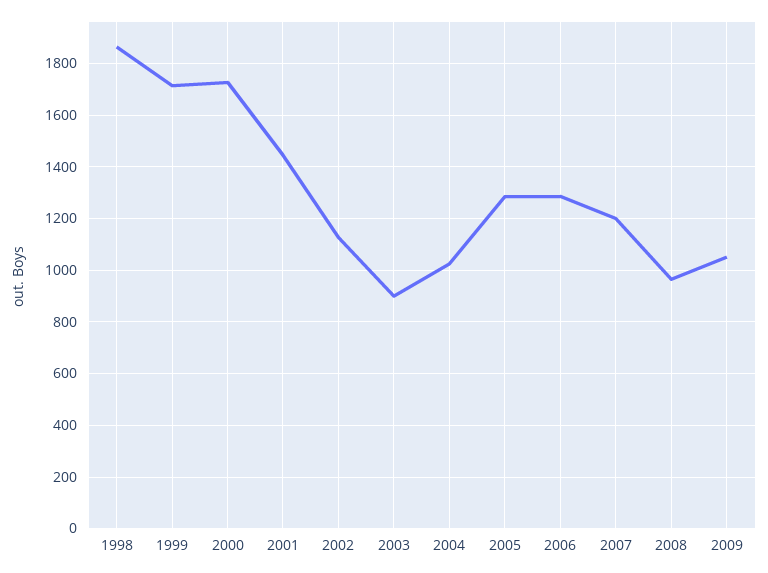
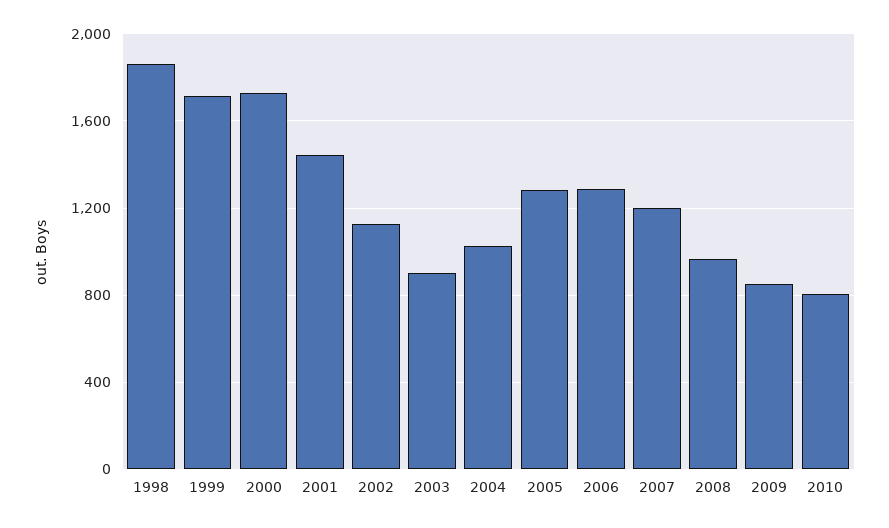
2009: 1050 -> 850
2010: none -> 800

